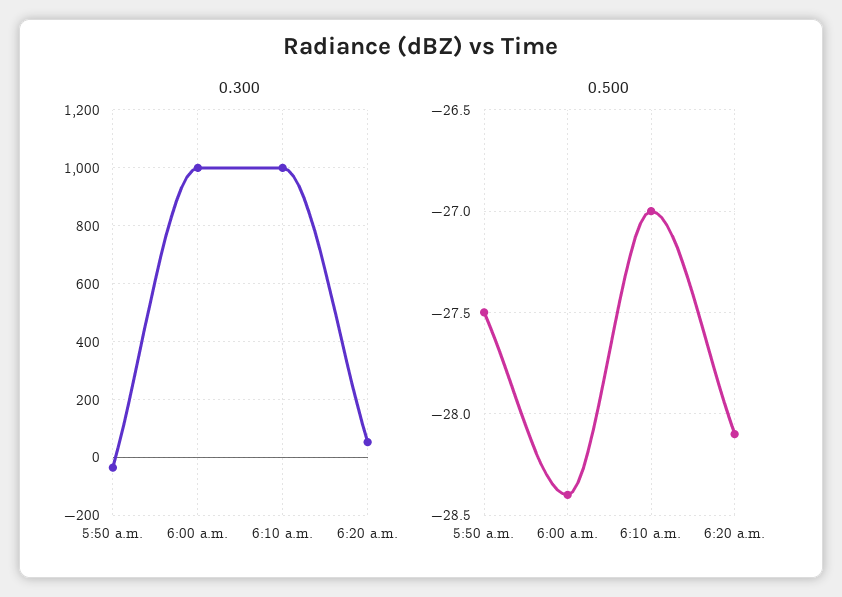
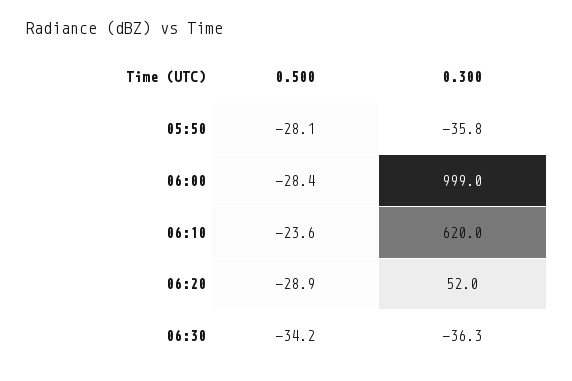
0.300, 6:10 a.m.: 1000 -> 620
0.500, 5:50 a.m.: -27.5 -> -28.1
0.500, 6:10 a.m.: -27 -> -23.6
0.500, 6:20 a.m.: -28.1 -> -28.9
0.500, 06:30: none -> -34.2
0.300, 06:30: none -> -36.3

